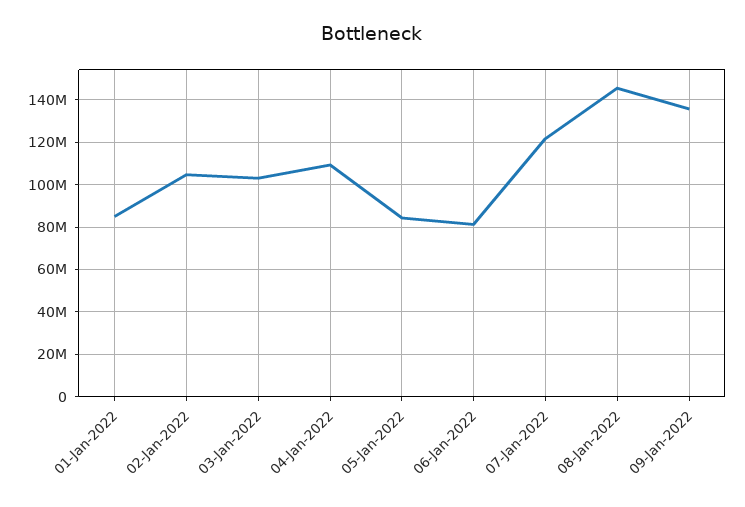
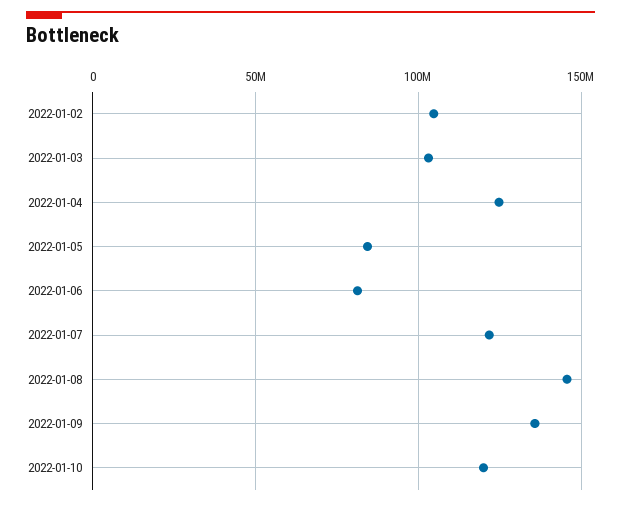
01-Jan-2022: 85000000 -> none
04-Jan-2022: 110000000 -> 125000000
2022-01-10: none -> 120000000

